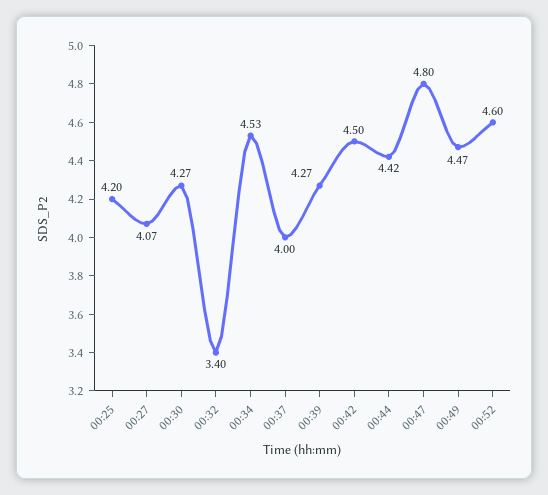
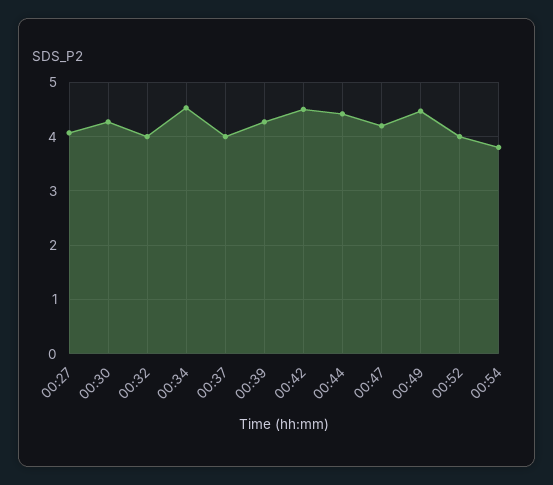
00:25: 4.2 -> none
00:32: 3.4 -> 4
00:47: 4.8 -> 4.2
00:52: 4.6 -> 4
00:54: none -> 3.8

